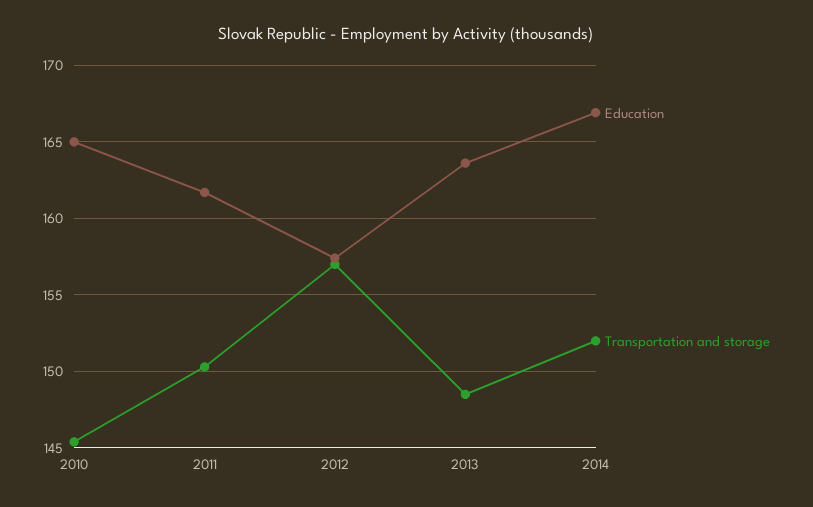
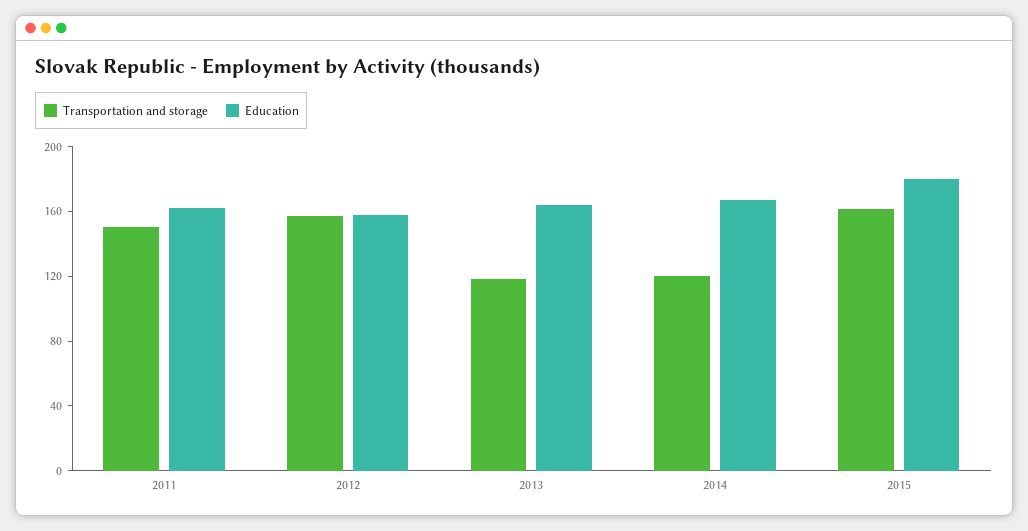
Education, 2010: 165 -> none
Transportation and storage, 2010: 145.5 -> none
Transportation and storage, 2013: 148.5 -> 120
Transportation and storage, 2014: 152 -> 120
Transportation and storage, 2015: none -> 160
Education, 2015: none -> 180

